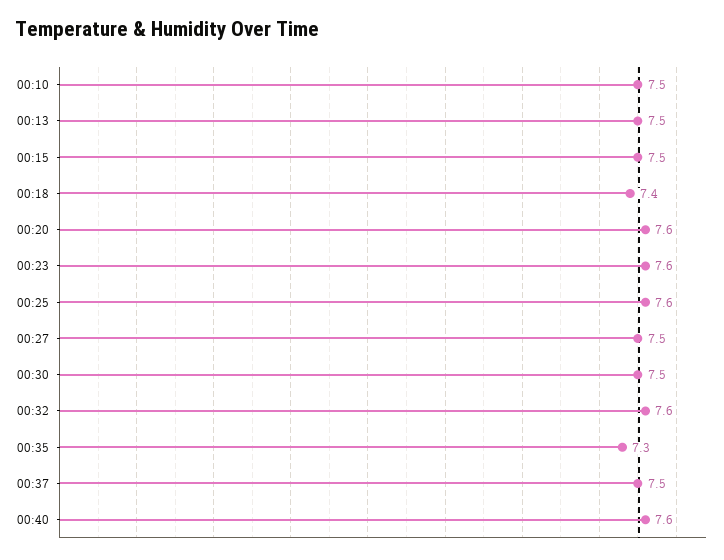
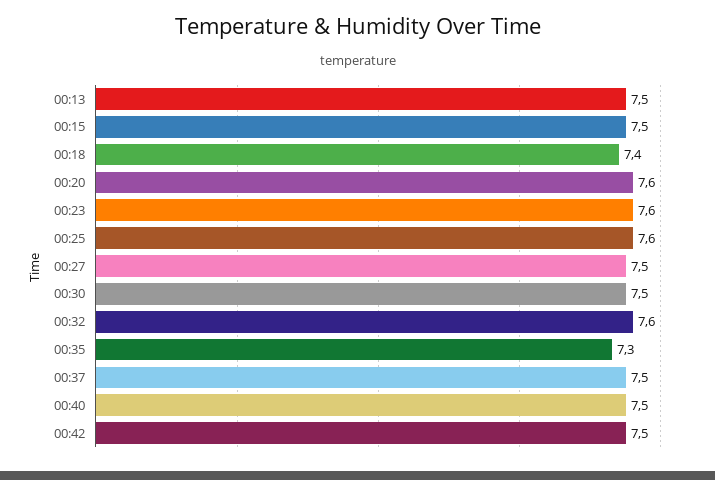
00:10: 7.5 -> none
00:40: 7.6 -> 7.5
00:42: none -> 7.5

